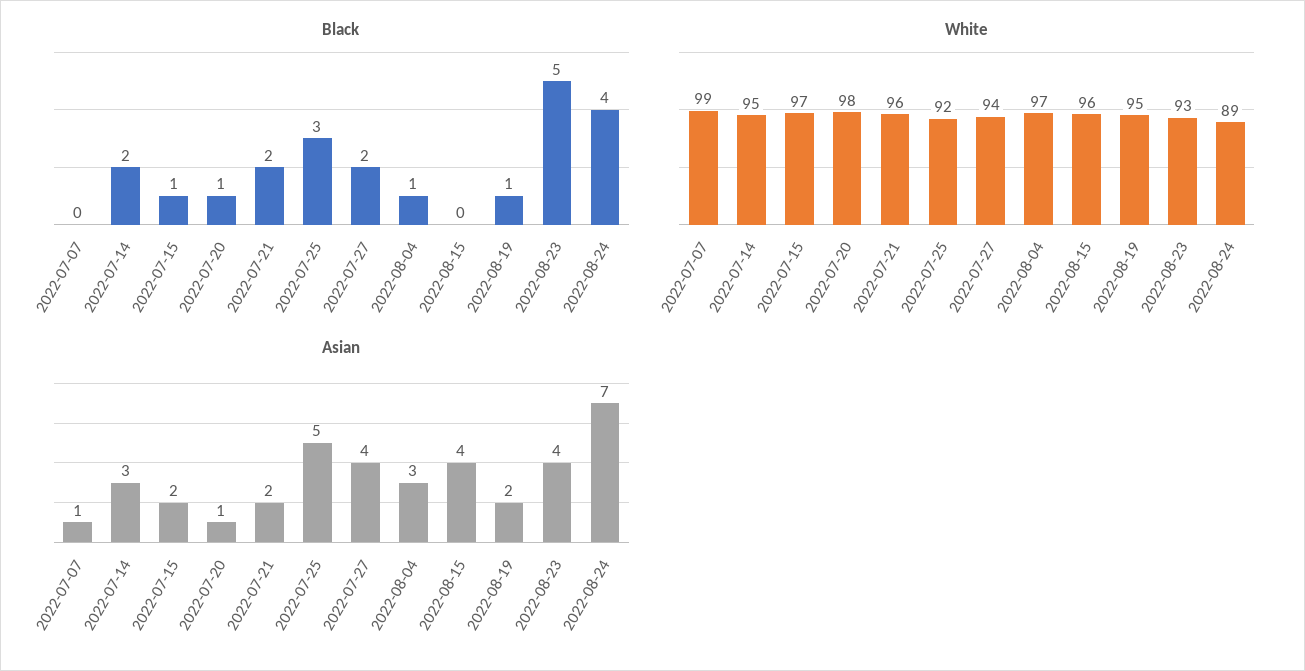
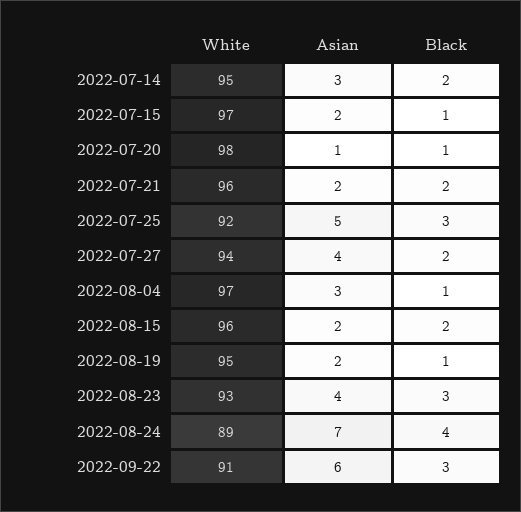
Black, 2022-07-07: 0 -> none
Black, 2022-08-15: 0 -> 2
Black, 2022-08-23: 5 -> 3
White, 2022-07-07: 99 -> none
Asian, 2022-07-07: 1 -> none
Asian, 2022-08-15: 4 -> 2
White, 2022-09-22: none -> 91
Asian, 2022-09-22: none -> 6
Black, 2022-09-22: none -> 3

